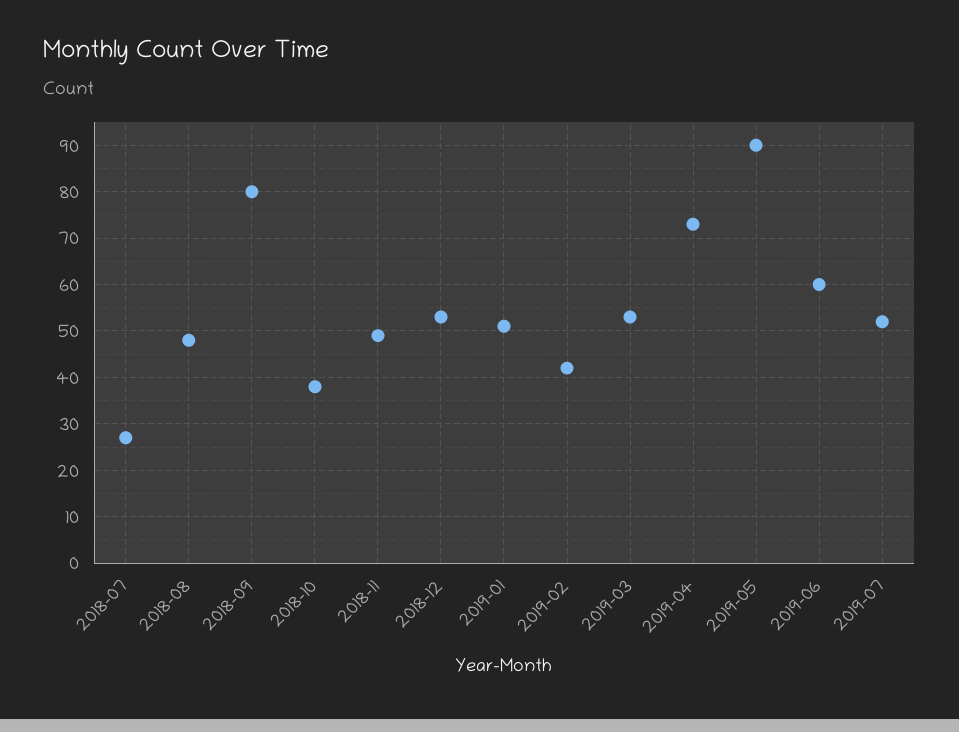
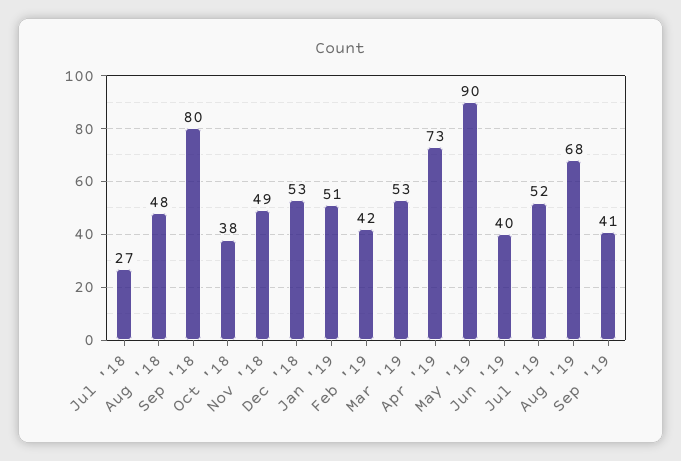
2019-06: 60 -> 40
Aug '19: none -> 68
Sep '19: none -> 41

